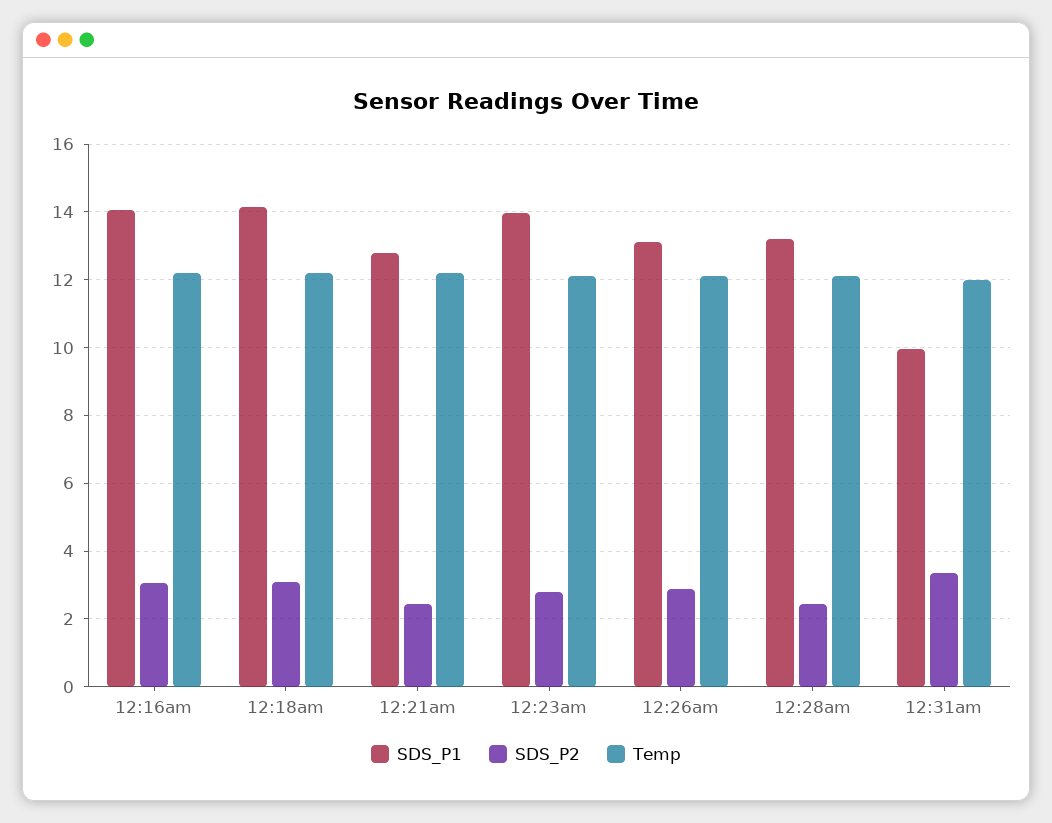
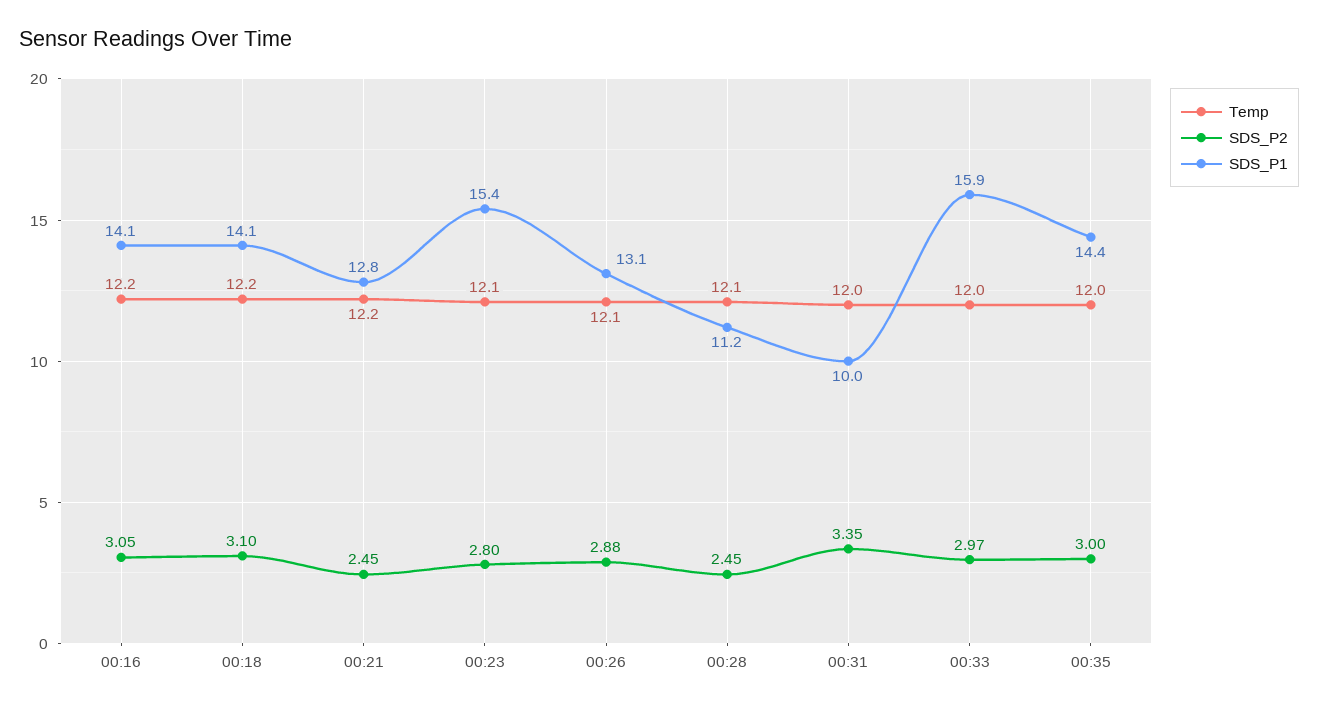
SDS_P1, 12:23am: 14 -> 15.4
SDS_P1, 12:28am: 13.2 -> 11.2
Temp, 00:33: none -> 12
SDS_P2, 00:33: none -> 2.97
SDS_P1, 00:33: none -> 15.9
Temp, 00:35: none -> 12
SDS_P2, 00:35: none -> 3
SDS_P1, 00:35: none -> 14.4

